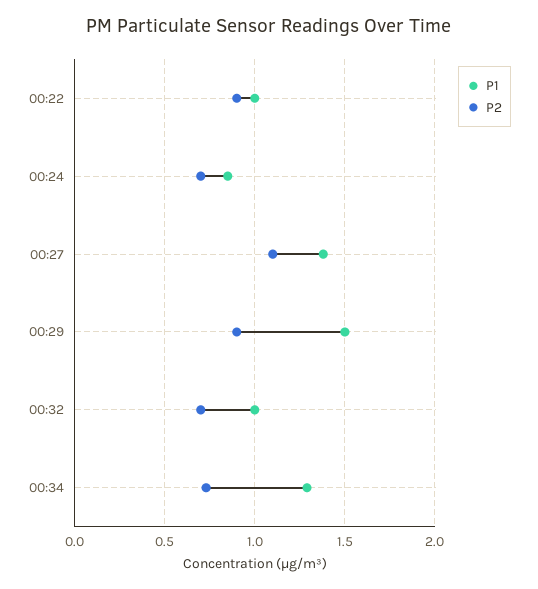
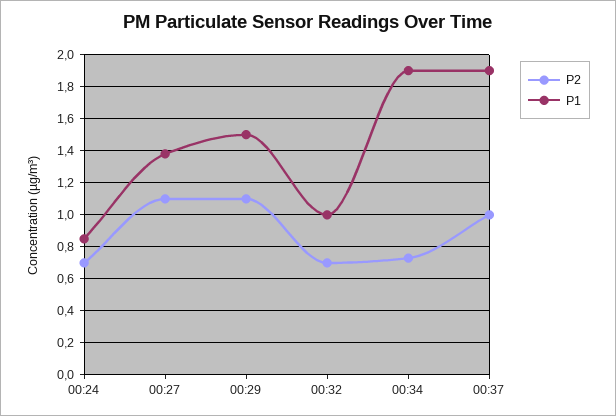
P1, 00:22: 1 -> none
P2, 00:22: 0.9 -> none
P2, 00:29: 0.9 -> 1.1
P1, 00:34: 1.3 -> 1.9
P2, 00:37: none -> 1
P1, 00:37: none -> 1.9

